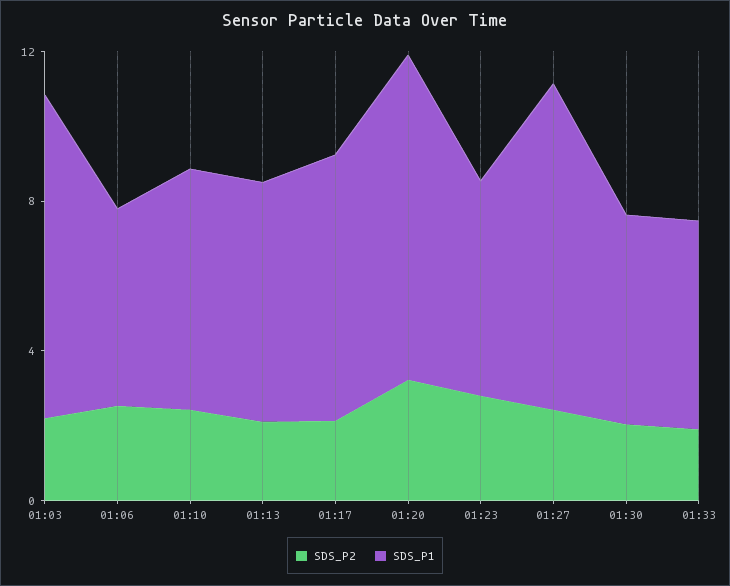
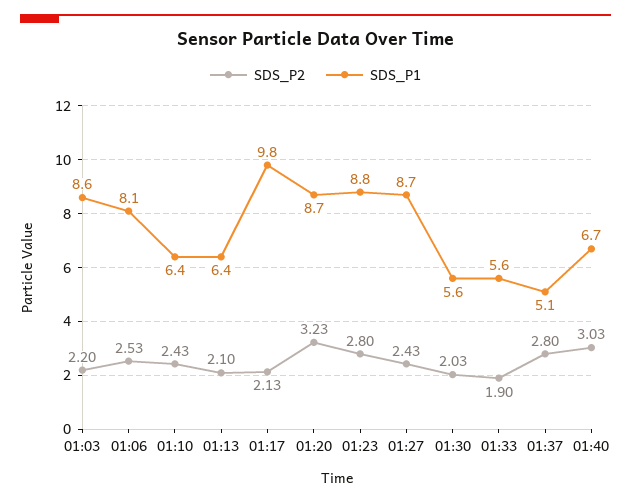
SDS_P1, 01:06: 5 -> 8.1
SDS_P1, 01:17: 7 -> 9.8
SDS_P1, 01:23: 6 -> 8.8
SDS_P2, 01:37: none -> 2.8
SDS_P1, 01:37: none -> 5.1
SDS_P2, 01:40: none -> 3.03
SDS_P1, 01:40: none -> 6.7

